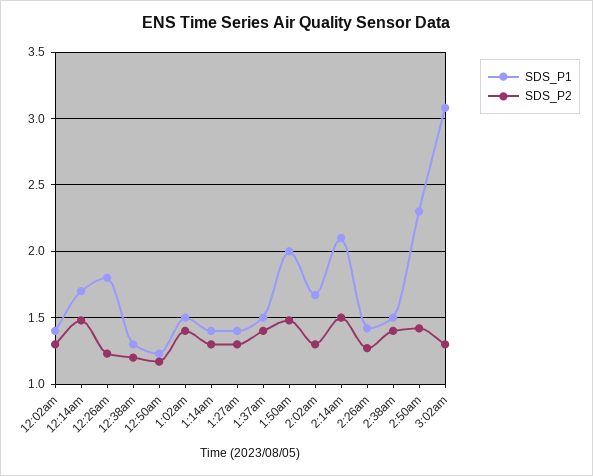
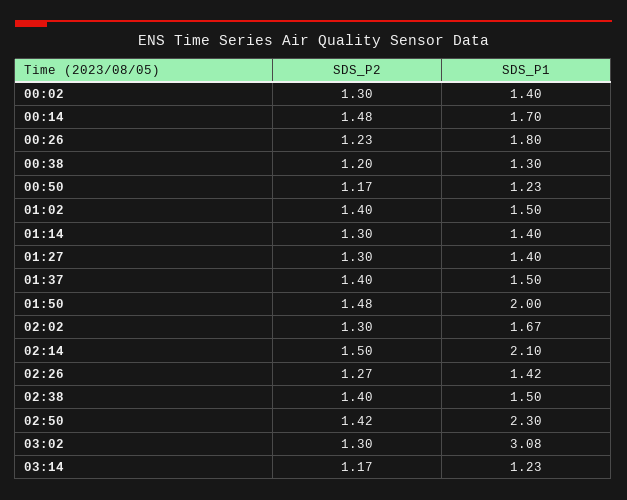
SDS_P2, 03:14: none -> 1.17
SDS_P1, 03:14: none -> 1.23

